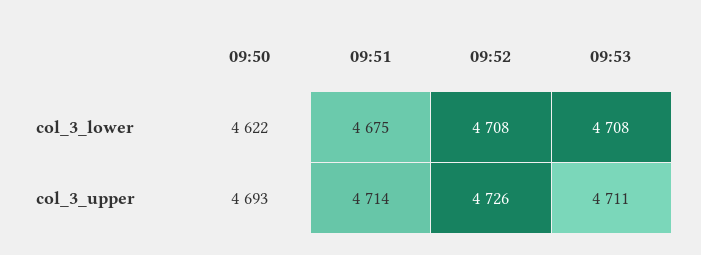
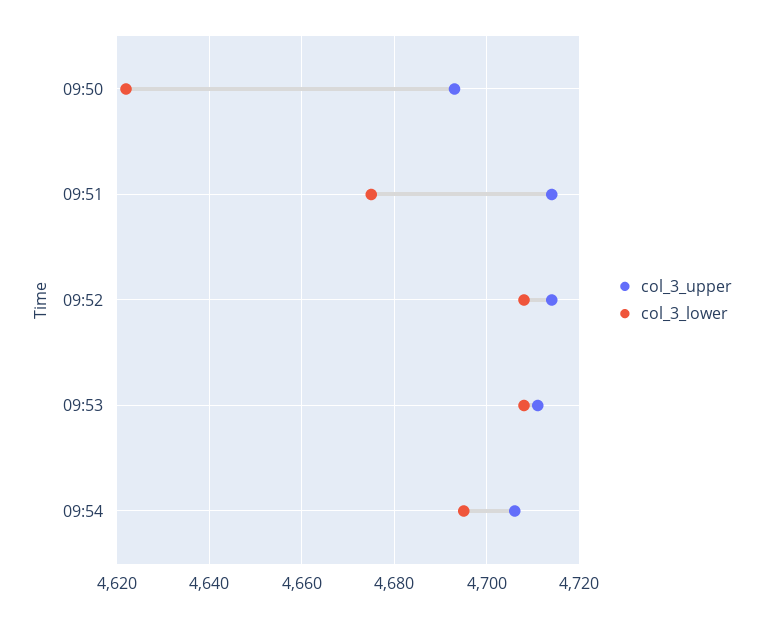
col_3_upper, 09:52: 4726 -> 4715
col_3_upper, 09:54: none -> 4705
col_3_lower, 09:54: none -> 4695

